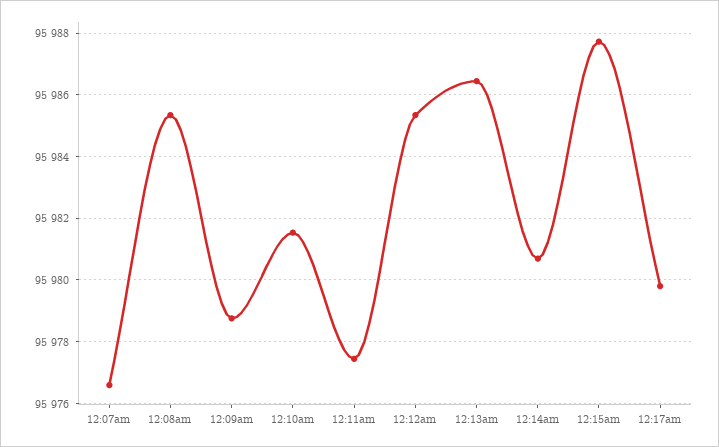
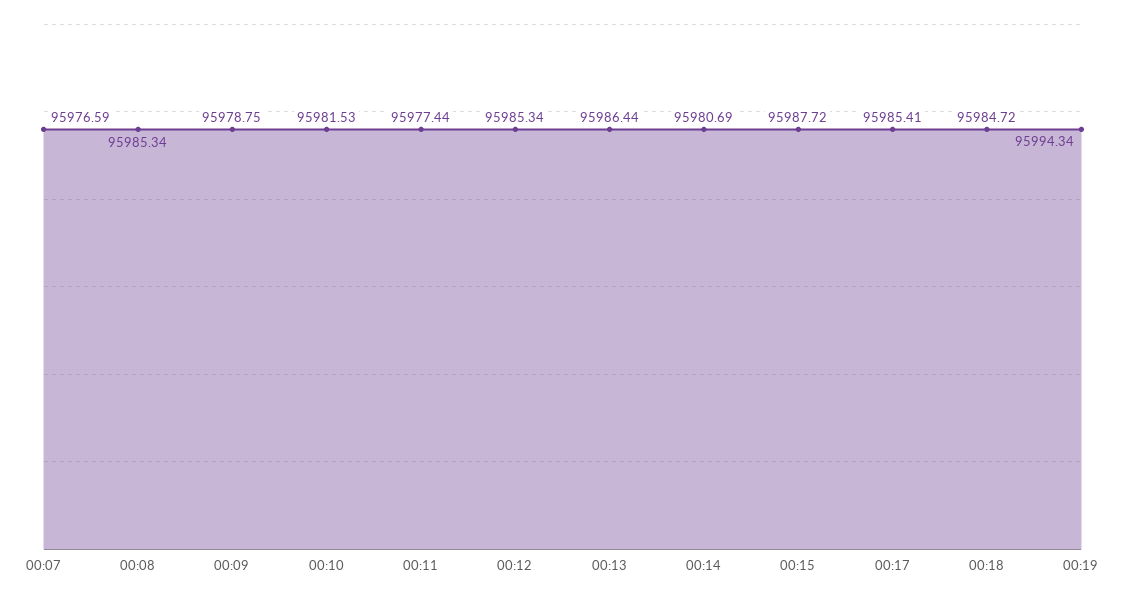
12:17am: 95979.8 -> 95985.41
00:18: none -> 95984.72
00:19: none -> 95994.34

